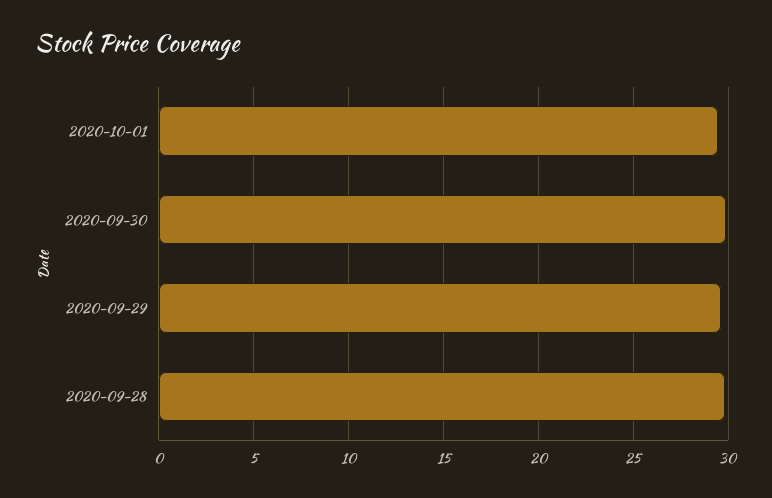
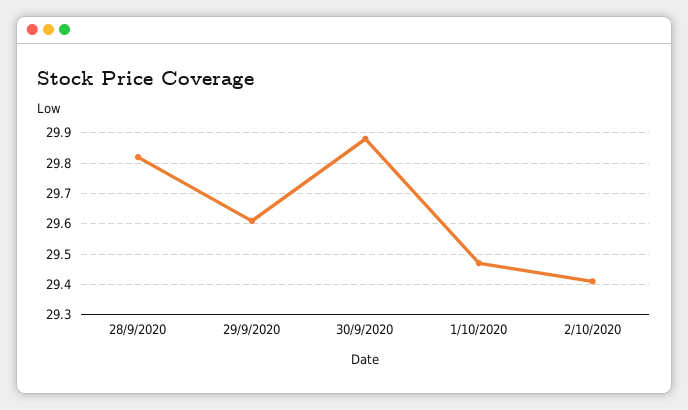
2/10/2020: none -> 29.4

